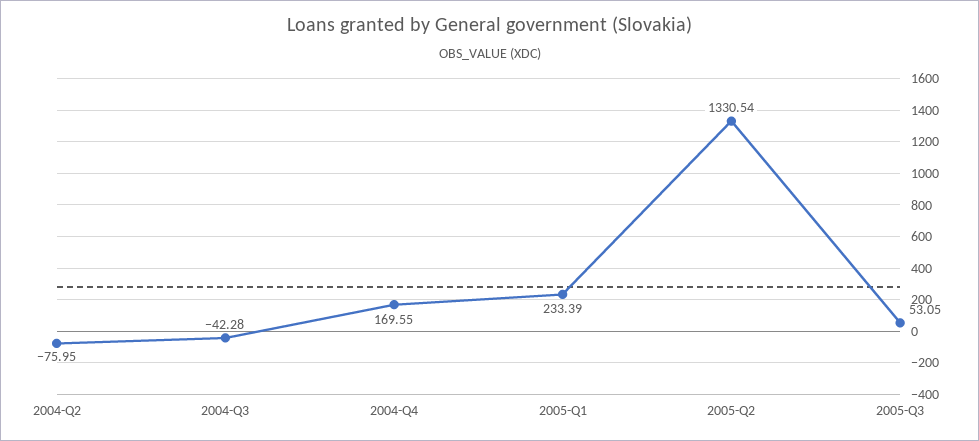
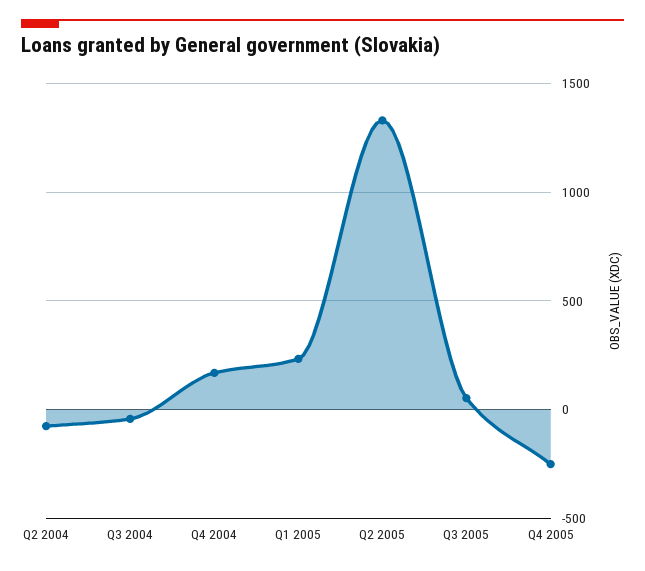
Q4 2005: none -> -250

